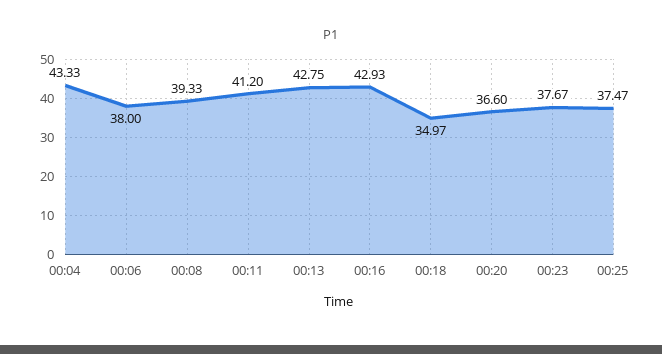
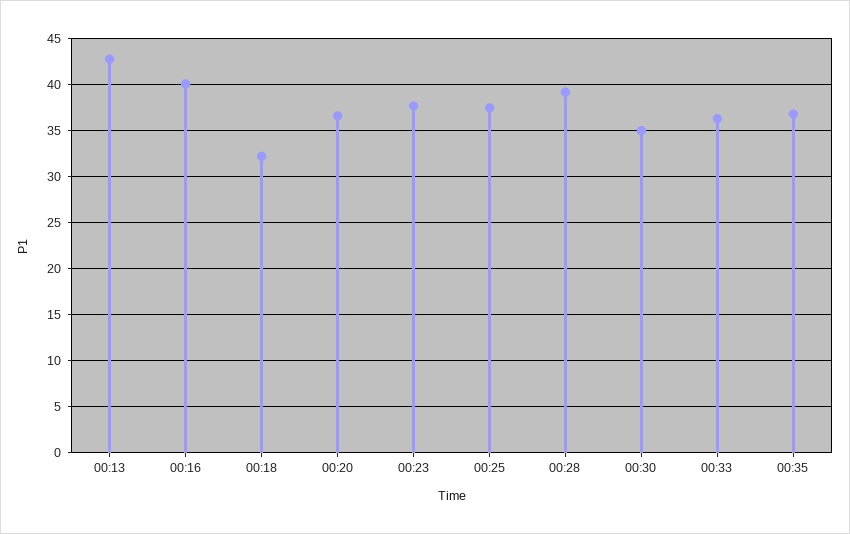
00:04: 43.33 -> none
00:06: 38 -> none
00:08: 39.33 -> none
00:11: 41.2 -> none
00:16: 42.93 -> 40
00:18: 34.97 -> 32
00:28: none -> 39
00:30: none -> 35
00:33: none -> 36
00:35: none -> 37

